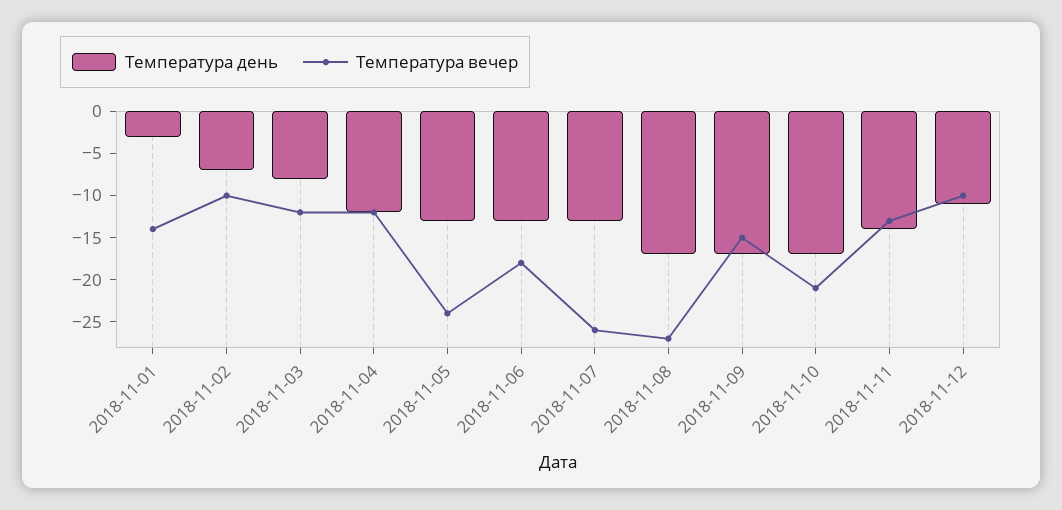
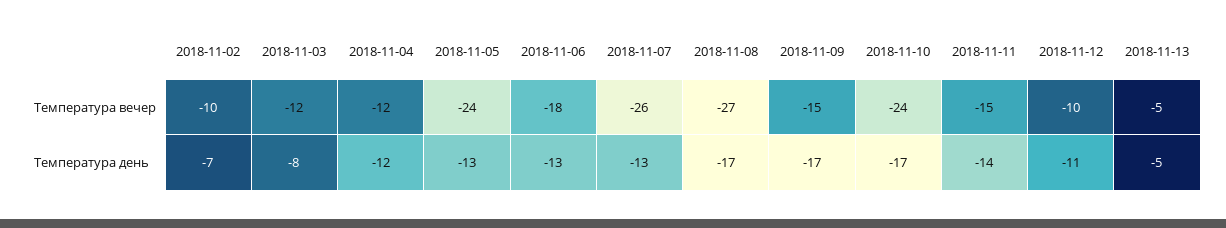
Температура день, 2018-11-01: -3 -> none
Температура вечер, 2018-11-01: -14 -> none
Температура вечер, 2018-11-10: -21 -> -24
Температура вечер, 2018-11-11: -13 -> -15
Температура вечер, 2018-11-13: none -> -5
Температура день, 2018-11-13: none -> -5

